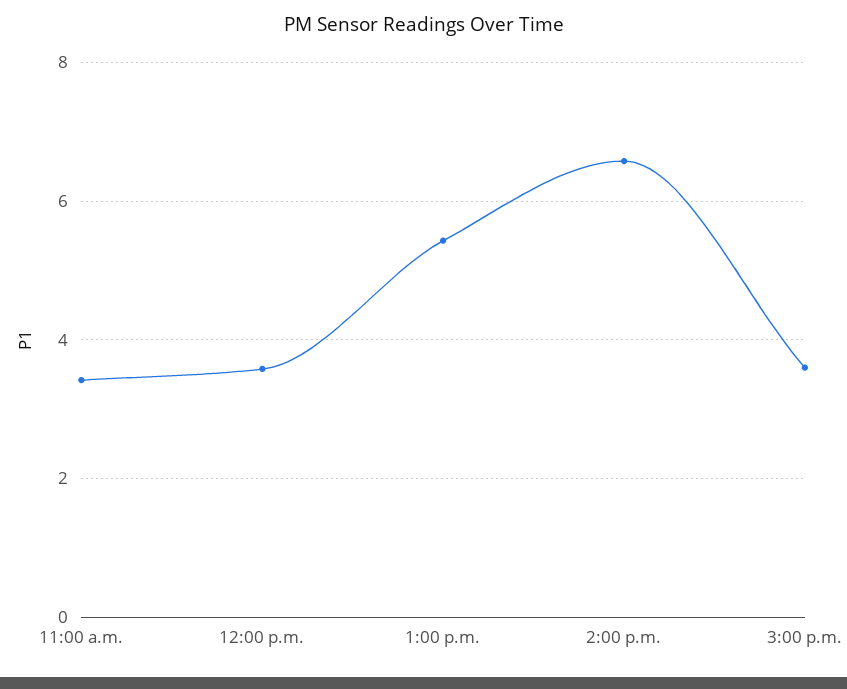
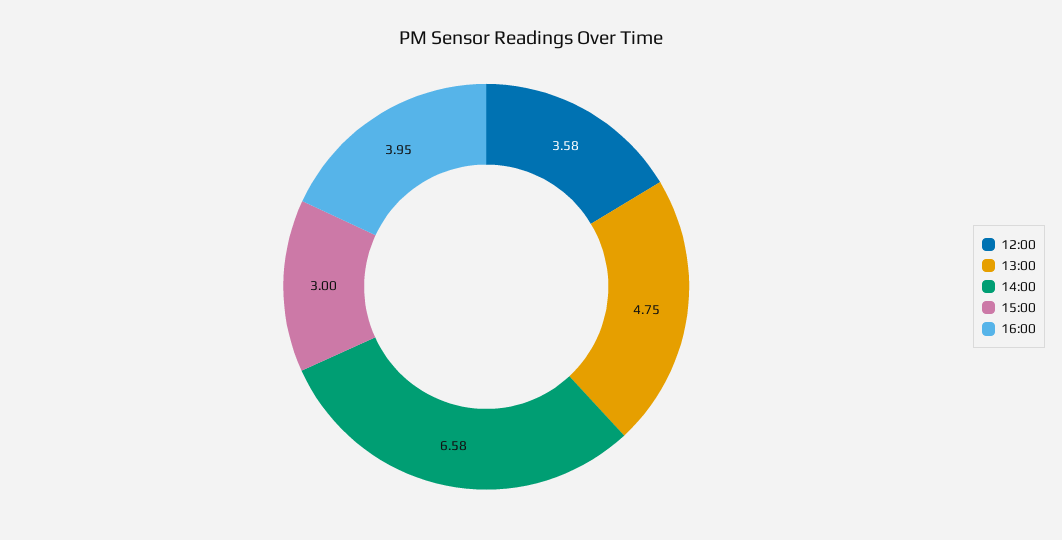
11:00 a.m.: 3.4 -> none
1:00 p.m.: 5.4 -> 4.75
3:00 p.m.: 3.6 -> 3
16:00: none -> 3.95

